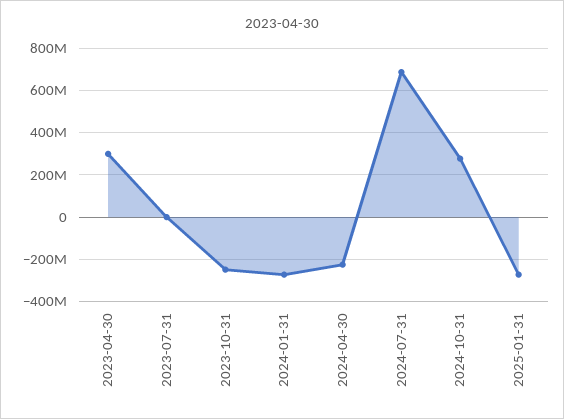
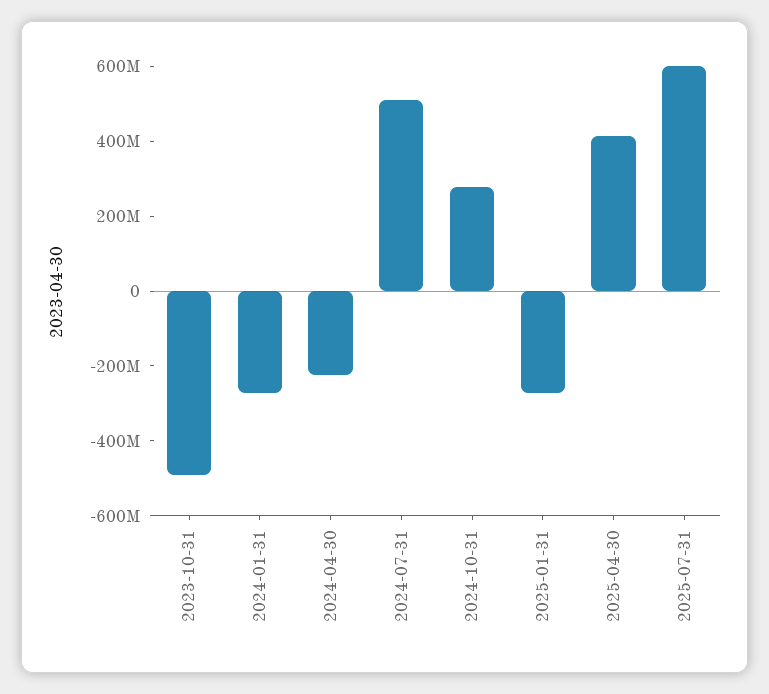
2023-04-30: 300000000 -> none
2023-07-31: 0 -> none
2023-10-31: -250000000 -> -500000000
2024-07-31: 700000000 -> 500000000
2025-04-30: none -> 400000000
2025-07-31: none -> 600000000

